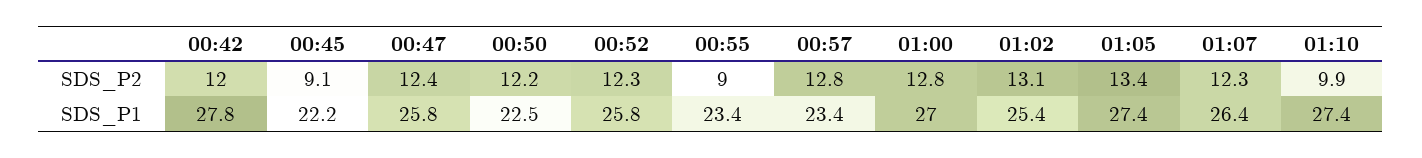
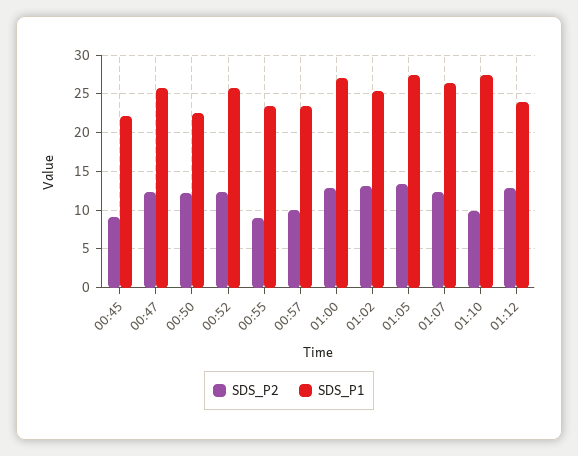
SDS_P2, 00:42: 12 -> none
SDS_P2, 00:57: 12.8 -> 10
SDS_P1, 00:42: 27.8 -> none
SDS_P2, 01:12: none -> 13
SDS_P1, 01:12: none -> 24

